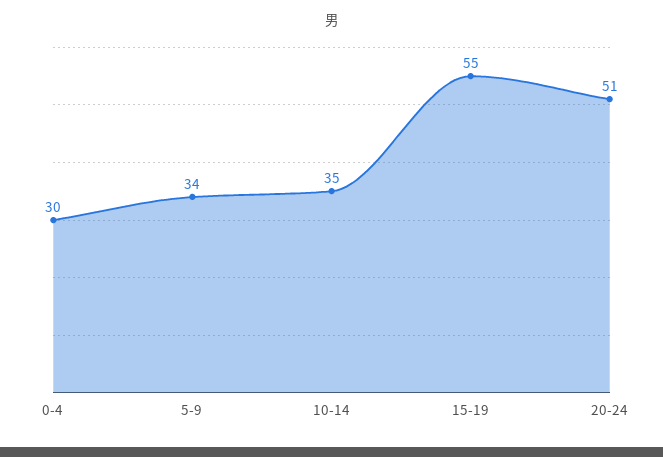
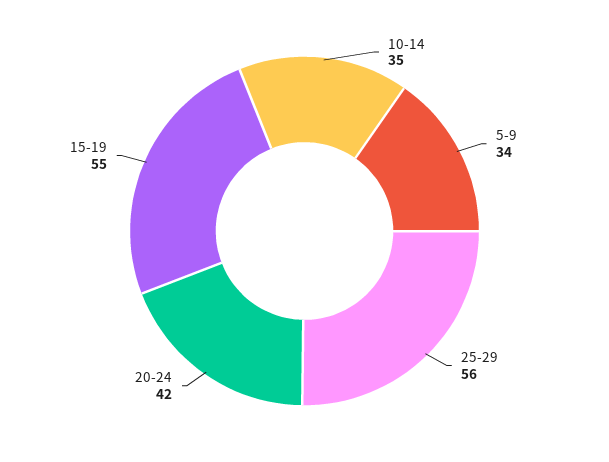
0-4: 30 -> none
20-24: 51 -> 42
25-29: none -> 56

